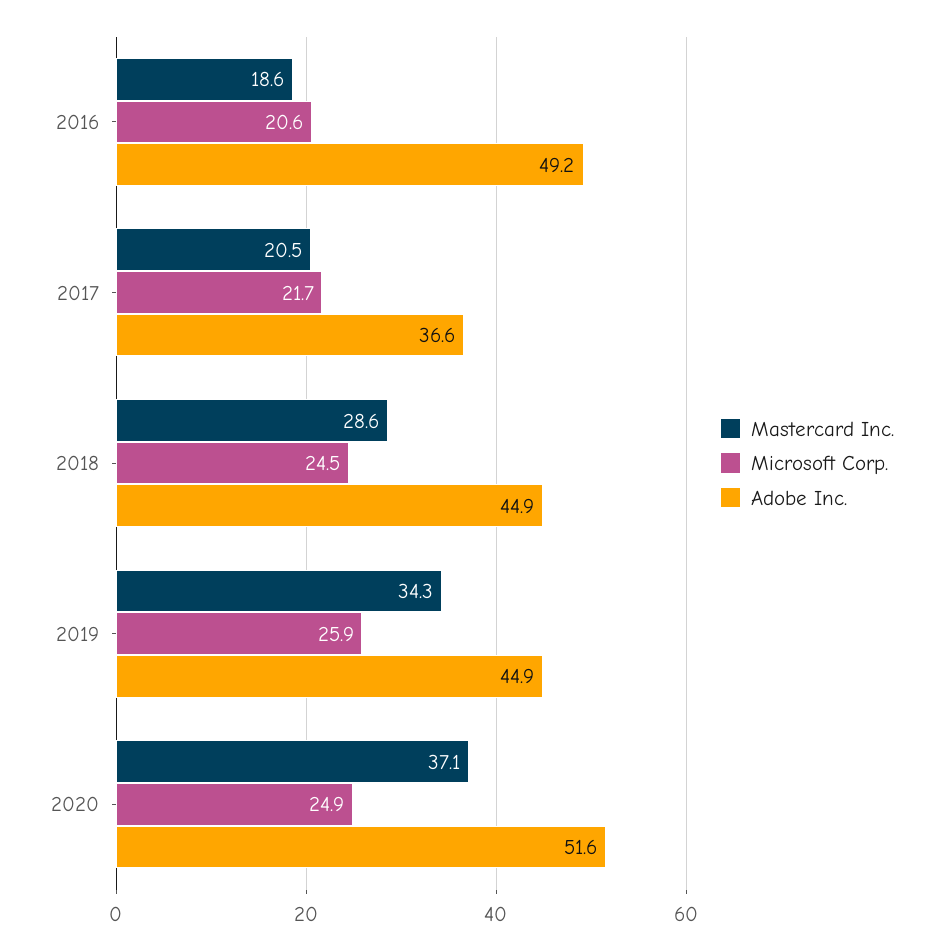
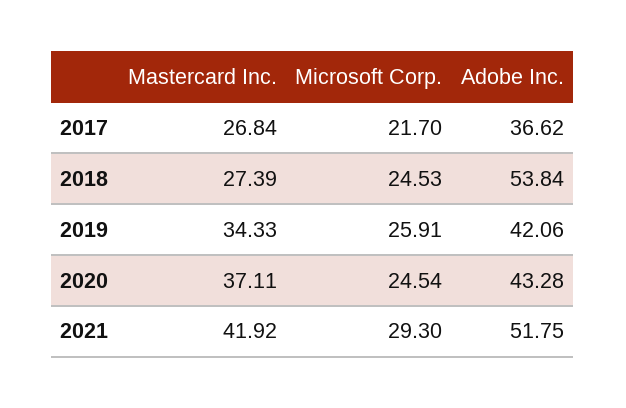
Mastercard Inc., 2016: 18.6 -> none
Microsoft Corp., 2016: 20.6 -> none
Adobe Inc., 2016: 49.2 -> none
Mastercard Inc., 2017: 20.5 -> 26.84
Mastercard Inc., 2018: 28.6 -> 27.39
Adobe Inc., 2018: 44.9 -> 53.84
Adobe Inc., 2019: 44.9 -> 42.06
Microsoft Corp., 2020: 24.9 -> 24.54
Adobe Inc., 2020: 51.6 -> 43.28
Mastercard Inc., 2021: none -> 41.92
Microsoft Corp., 2021: none -> 29.3
Adobe Inc., 2021: none -> 51.75

